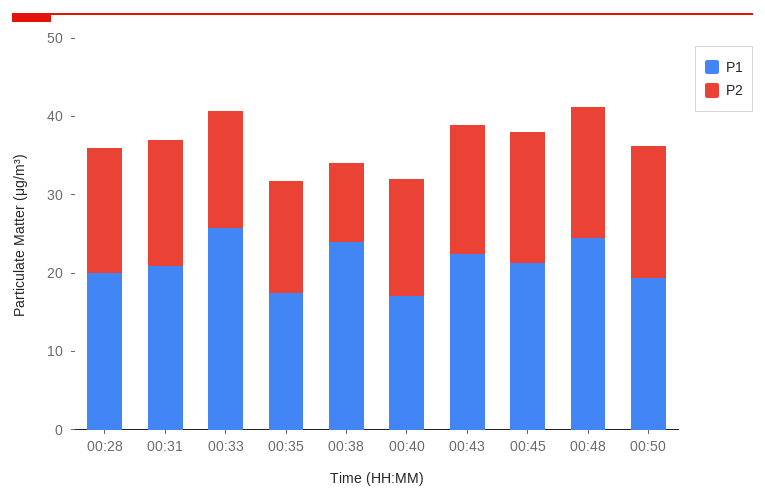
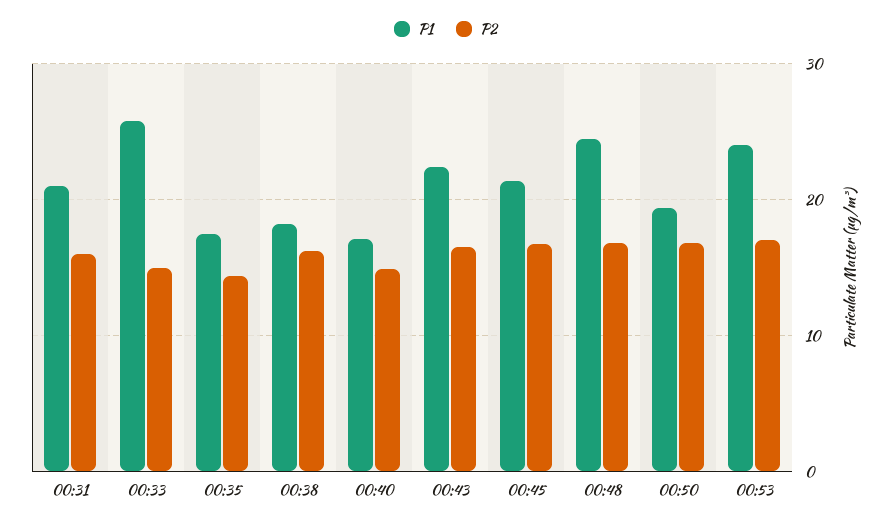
P1, 00:28: 20 -> none
P2, 00:28: 16 -> none
P1, 00:38: 24 -> 18
P2, 00:38: 10 -> 16
P1, 00:53: none -> 24
P2, 00:53: none -> 17

